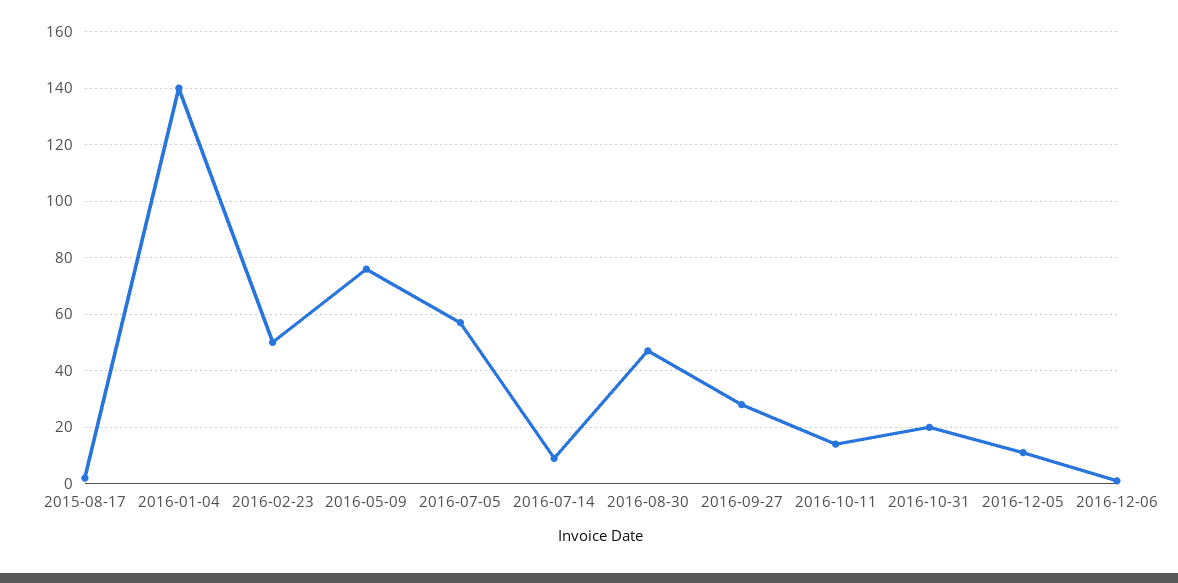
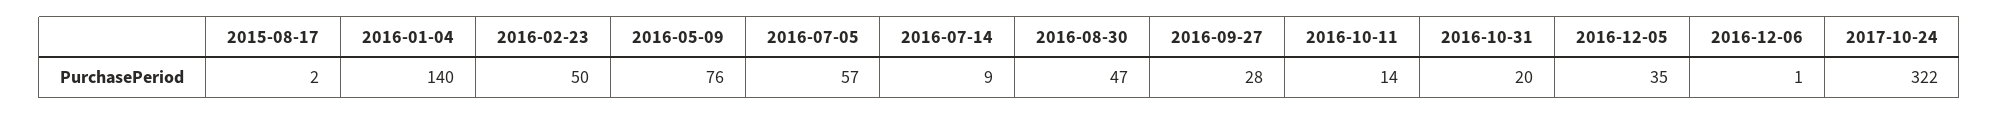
2016-12-05: 10 -> 35
2017-10-24: none -> 322

